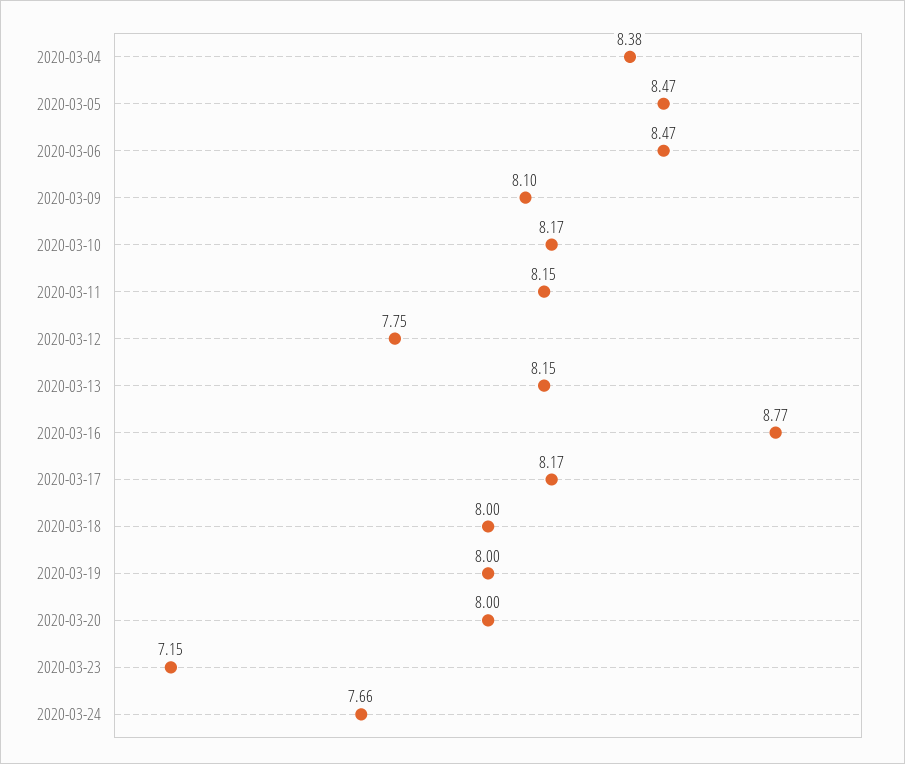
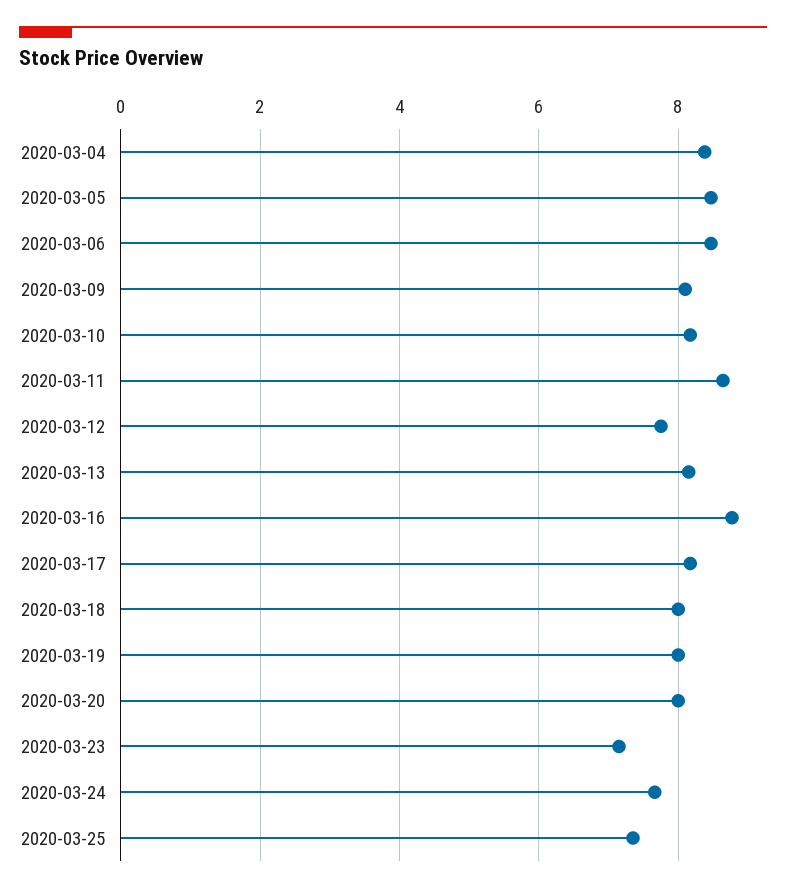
2020-03-11: 8.15 -> 8.6
2020-03-25: none -> 7.4

